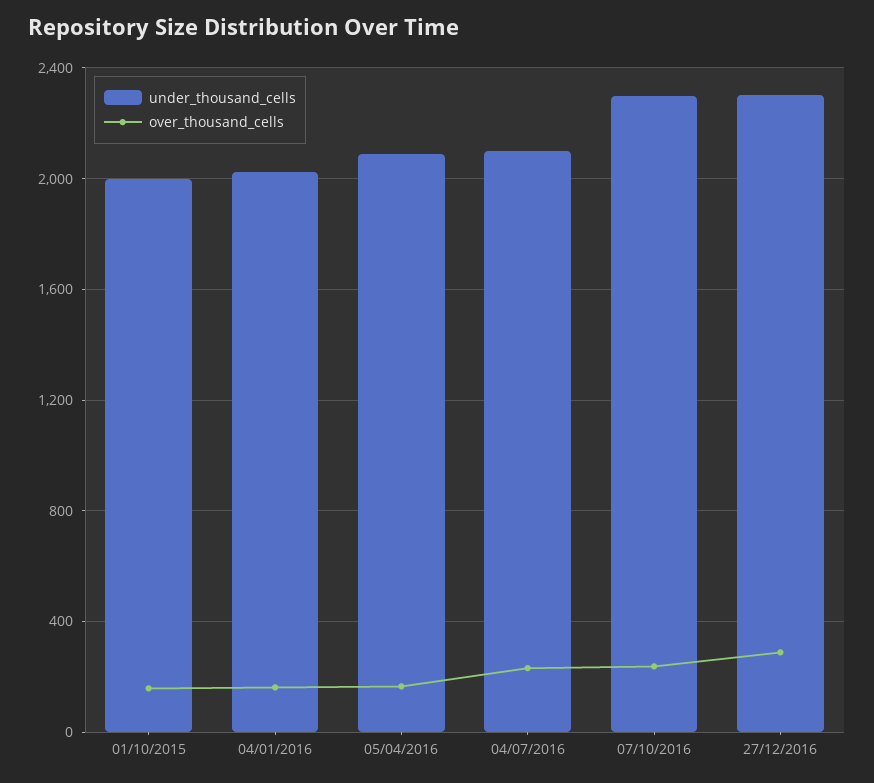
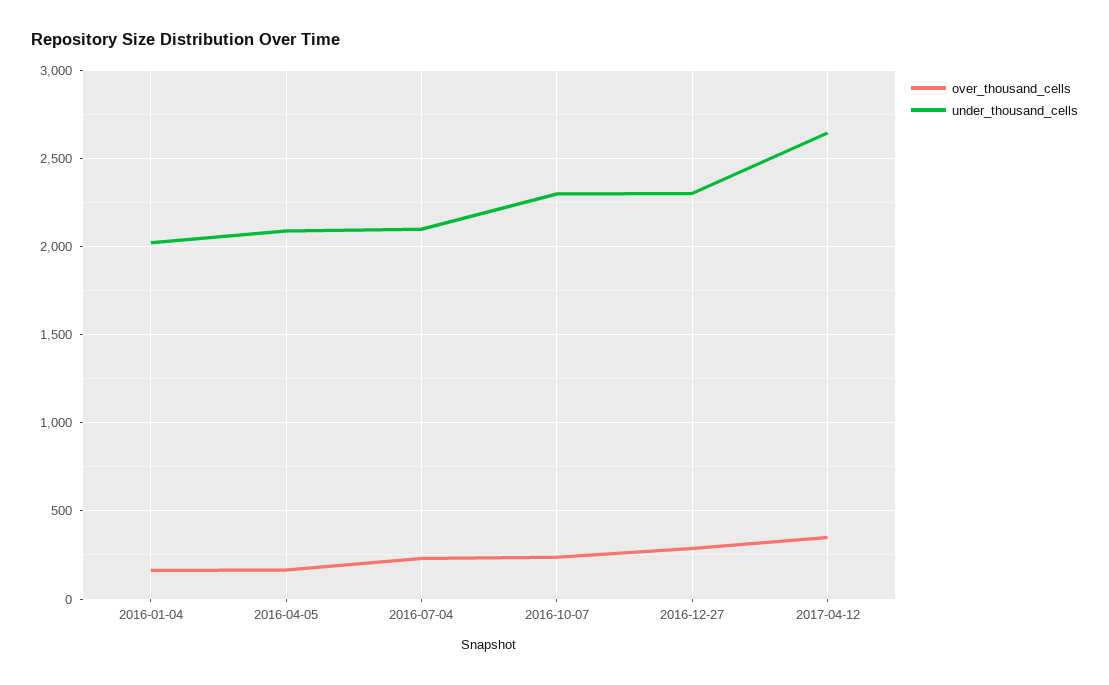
under_thousand_cells, 01/10/2015: 2000 -> none
over_thousand_cells, 01/10/2015: 150 -> none
over_thousand_cells, 2017-04-12: none -> 350
under_thousand_cells, 2017-04-12: none -> 2650

